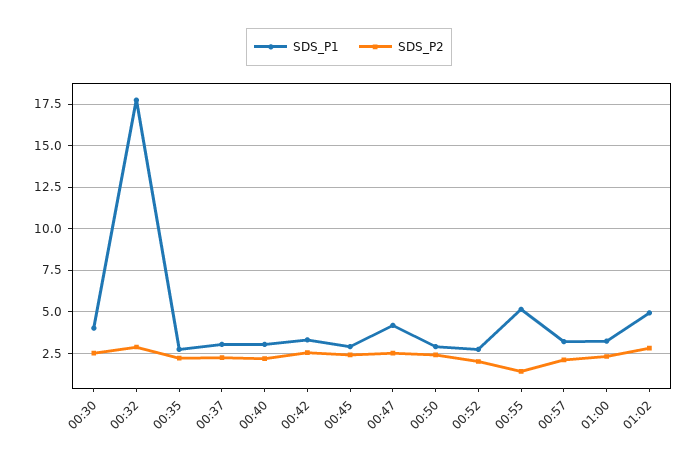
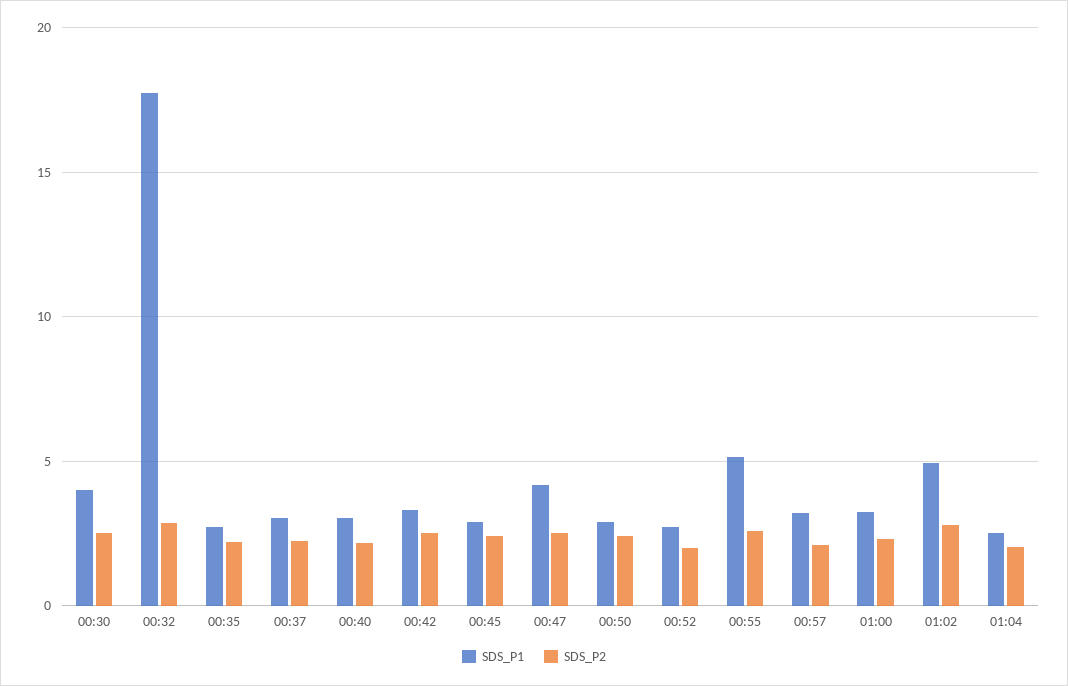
SDS_P2, 00:55: 1.5 -> 2.5
SDS_P1, 01:04: none -> 2.5
SDS_P2, 01:04: none -> 2

